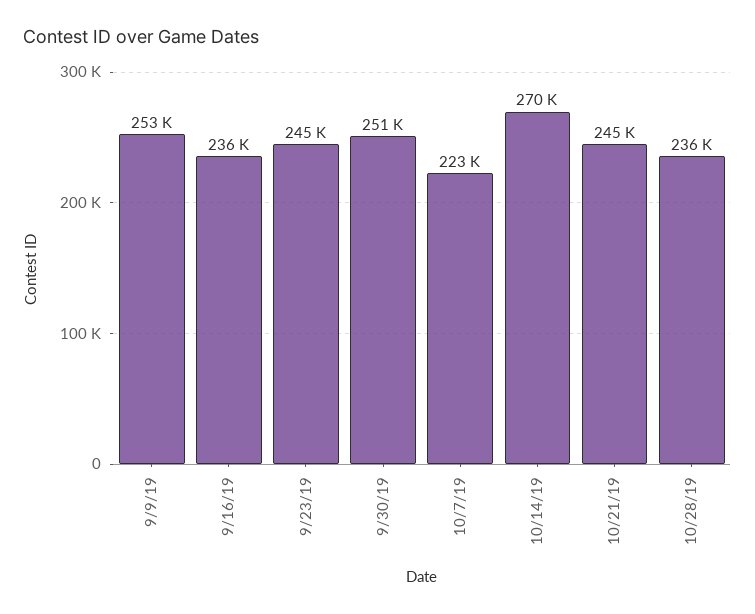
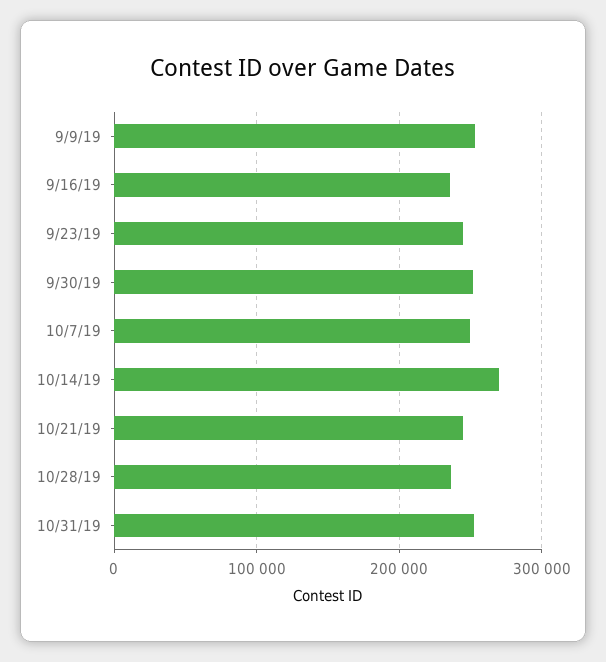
10/7/19: 223000 -> 250000
10/31/19: none -> 250000

